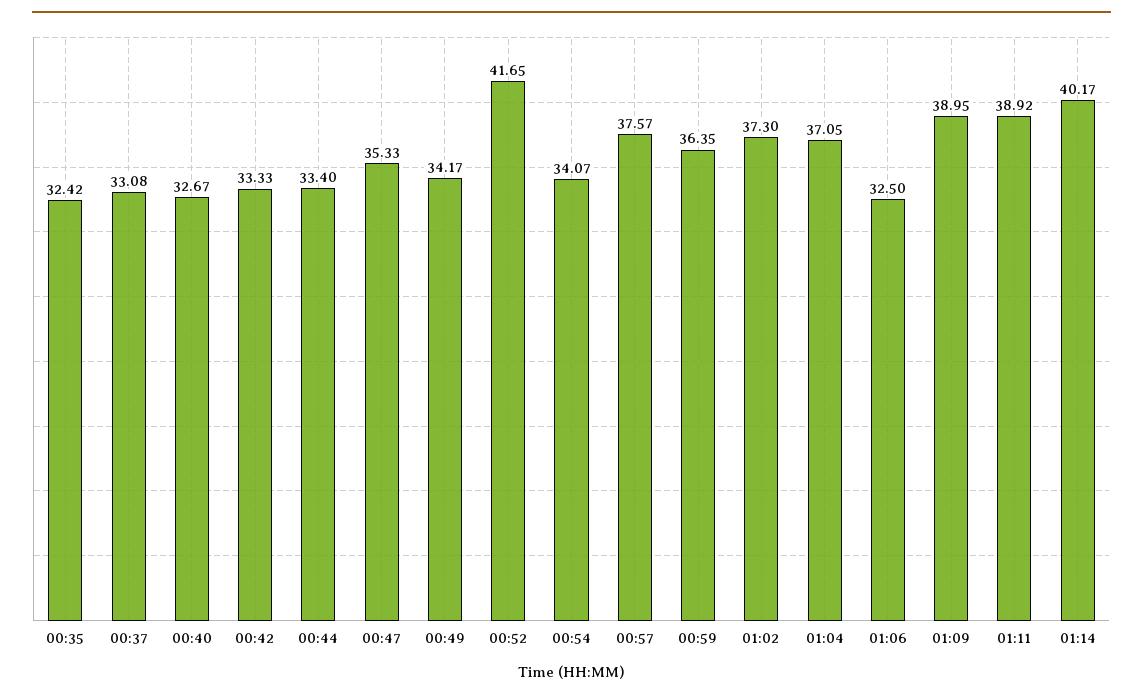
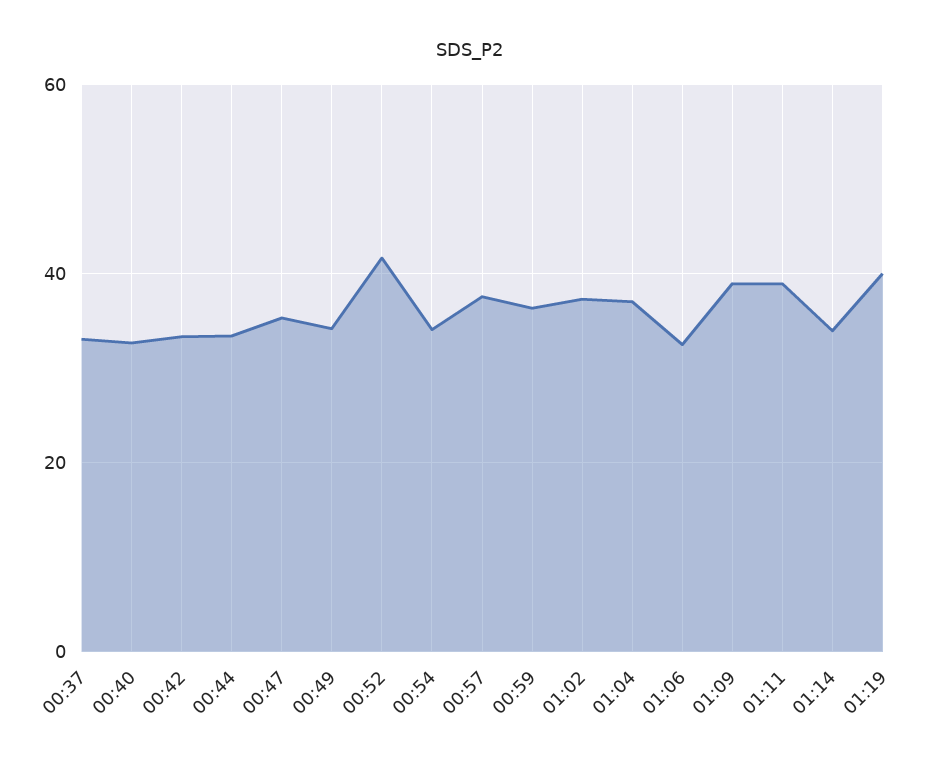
00:35: 32.42 -> none
01:14: 40.17 -> 34
01:19: none -> 40

